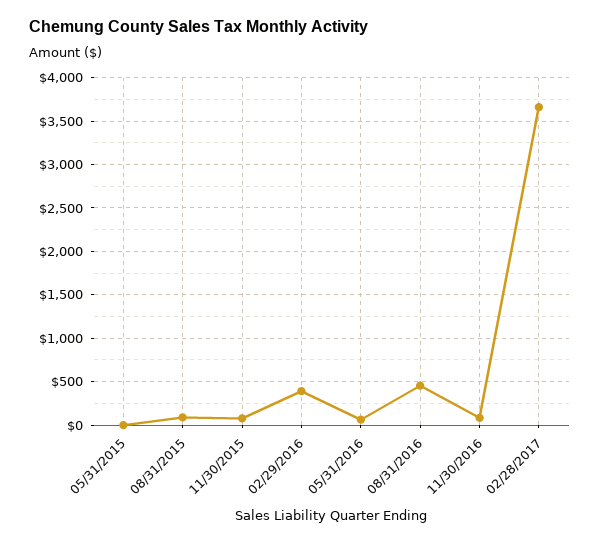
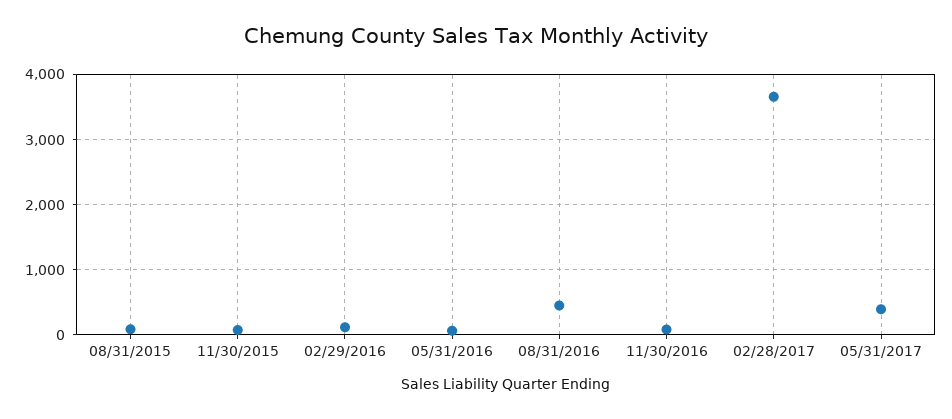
05/31/2015: 0 -> none
02/29/2016: 400 -> 100
05/31/2017: none -> 400

